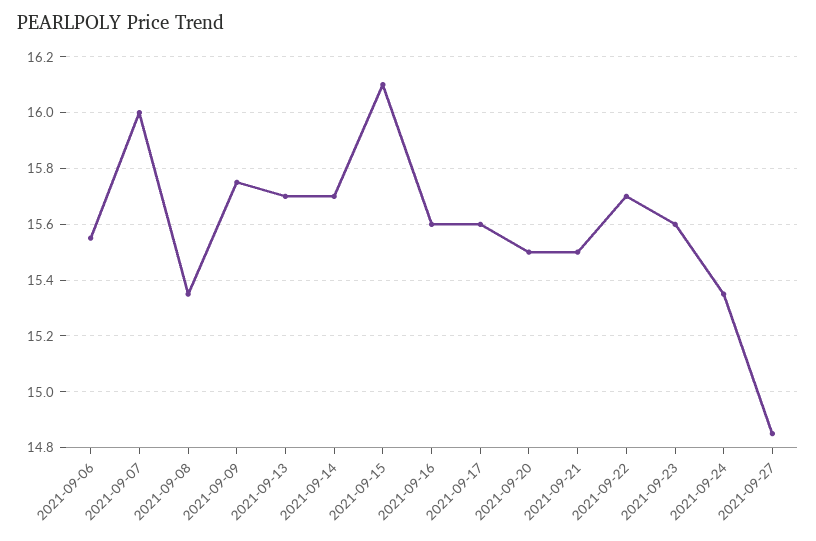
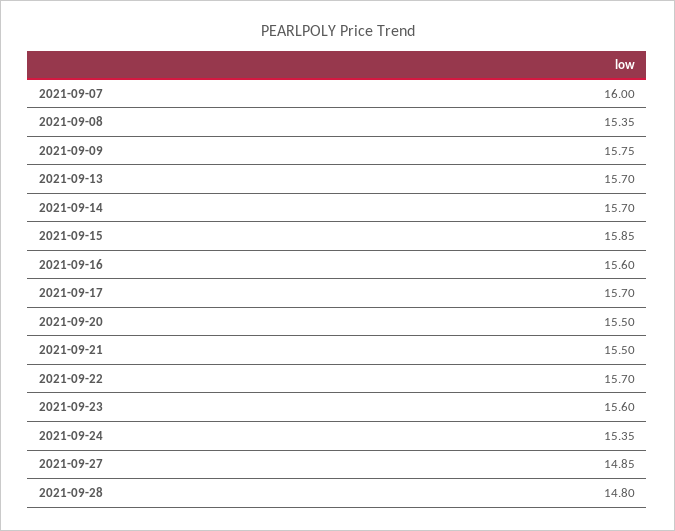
2021-09-06: 15.55 -> none
2021-09-15: 16.1 -> 15.85
2021-09-17: 15.6 -> 15.7
2021-09-28: none -> 14.8

